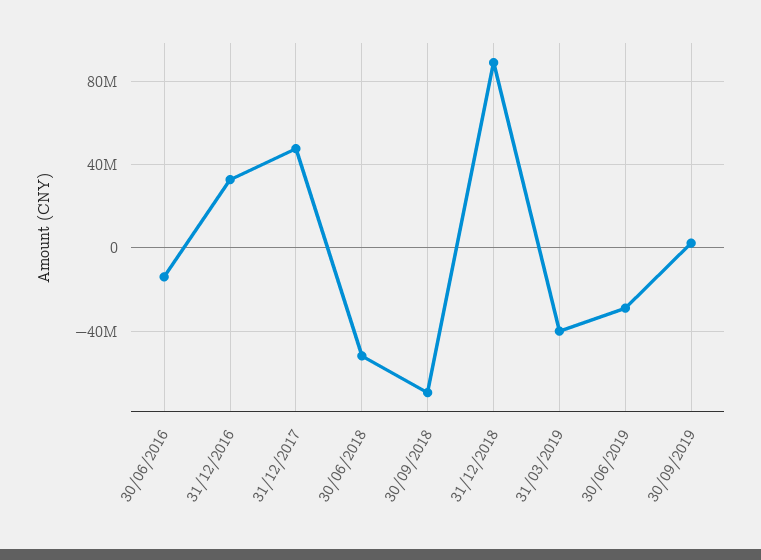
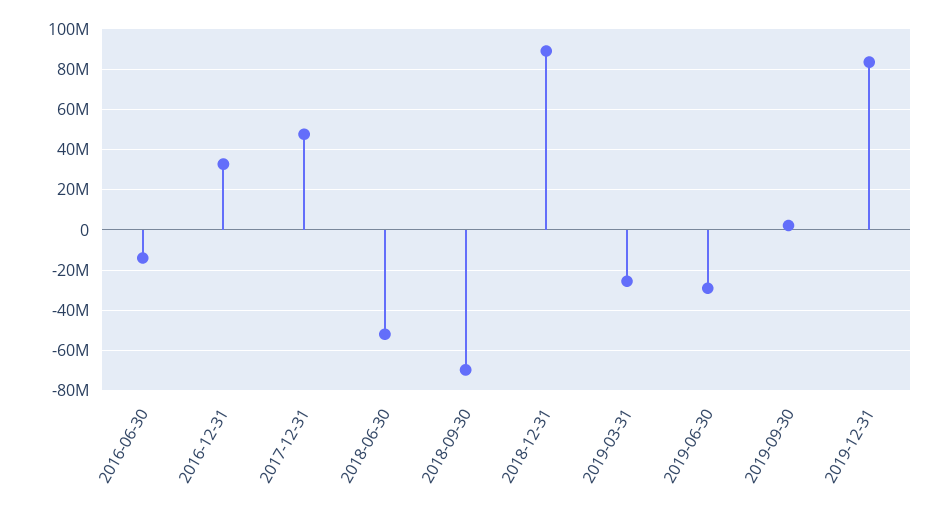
31/03/2019: -40000000 -> -25000000
2019-12-31: none -> 85000000

